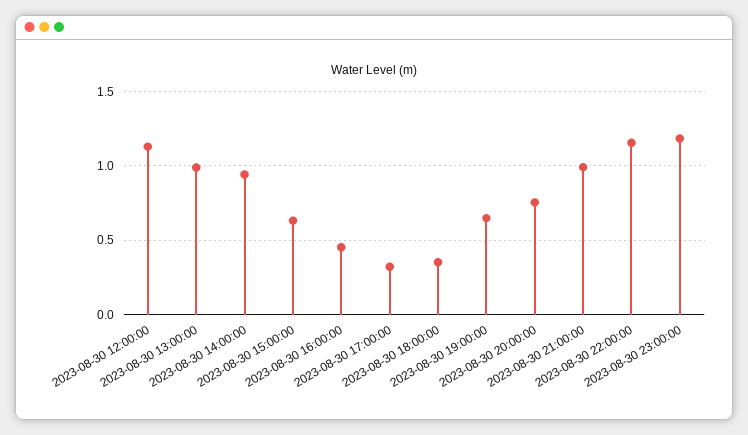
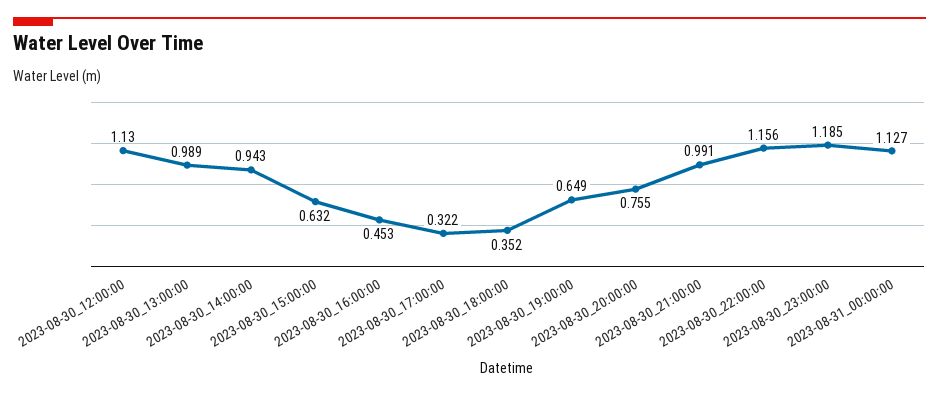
2023-08-31_00:00:00: none -> 1.127

